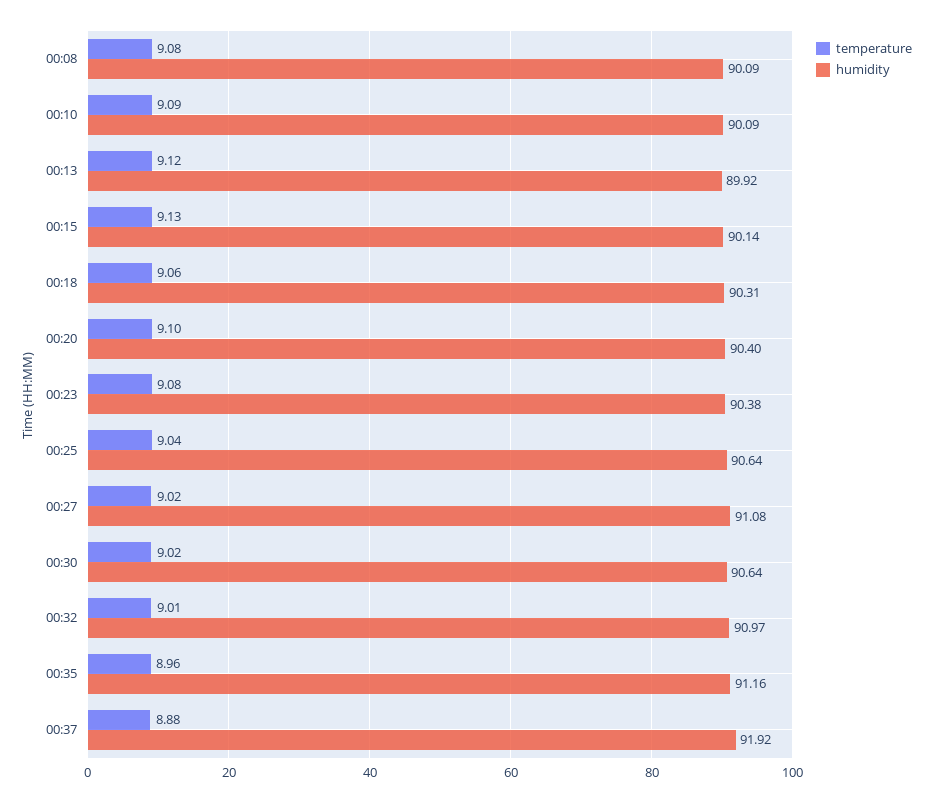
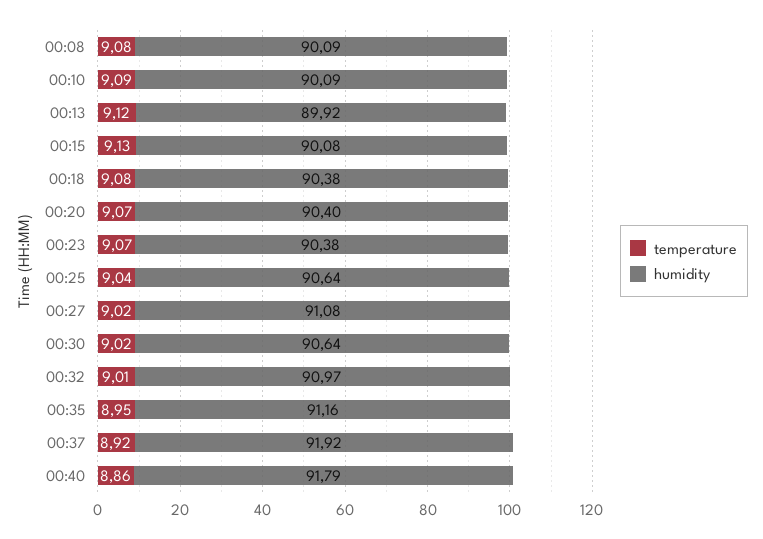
humidity, 00:15: 90.14 -> 90.08
temperature, 00:18: 9.06 -> 9.08
humidity, 00:18: 90.31 -> 90.38
temperature, 00:20: 9.1 -> 9.07
temperature, 00:23: 9.08 -> 9.07
temperature, 00:35: 8.96 -> 8.95
temperature, 00:37: 8.88 -> 8.92
temperature, 00:40: none -> 8.86
humidity, 00:40: none -> 91.79

